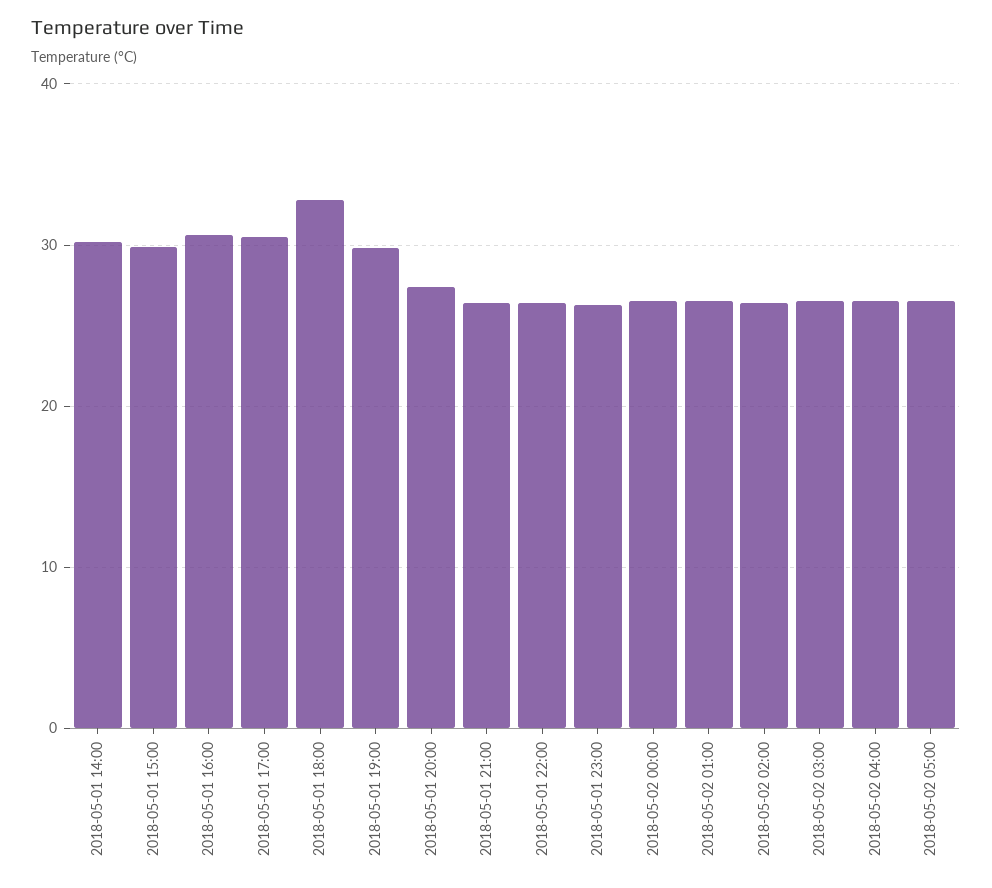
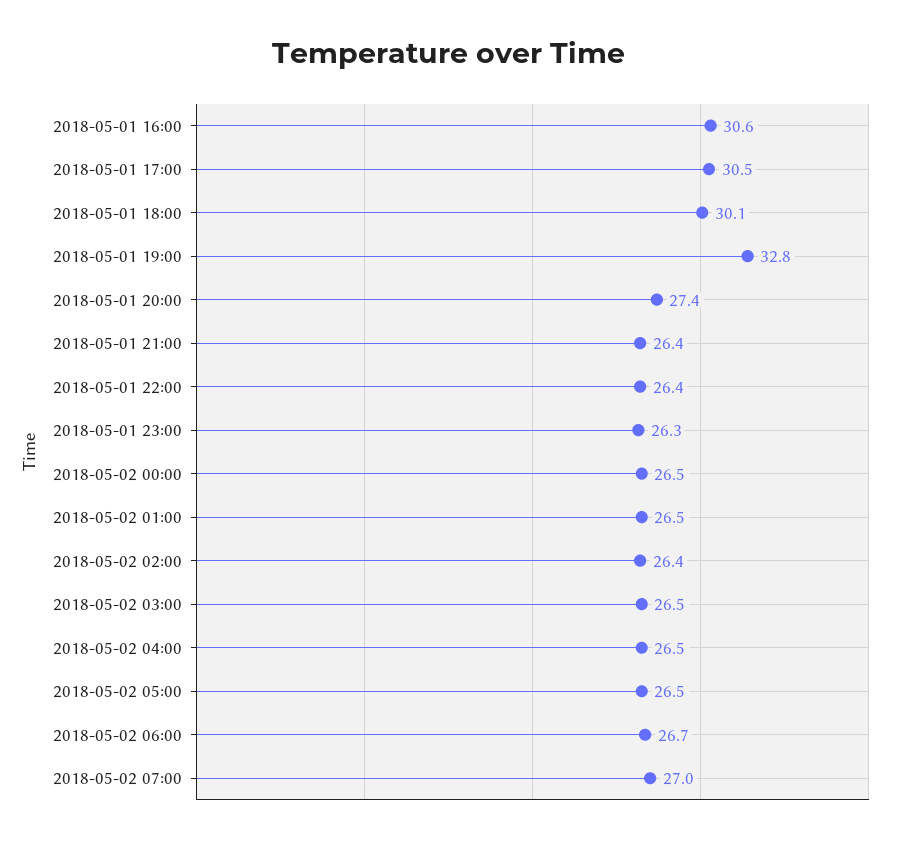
2018-05-01 14:00: 30 -> none
2018-05-01 15:00: 30 -> none
2018-05-01 18:00: 33 -> 30.1
2018-05-01 19:00: 30 -> 32.8
2018-05-02 06:00: none -> 26.7
2018-05-02 07:00: none -> 27

